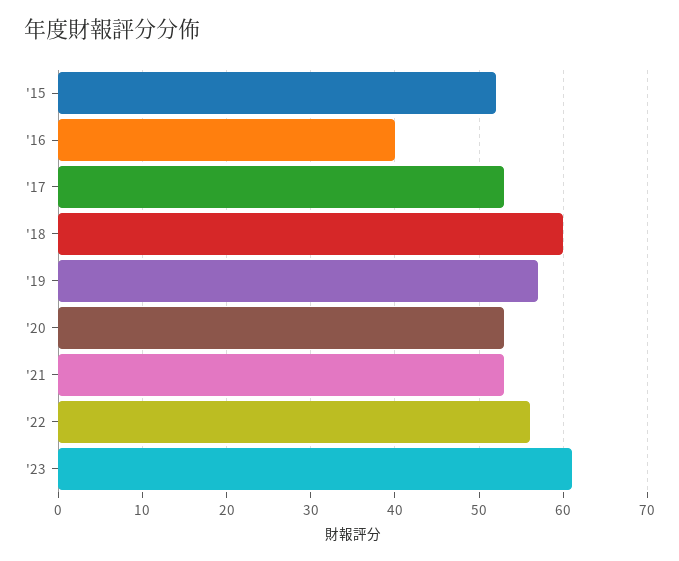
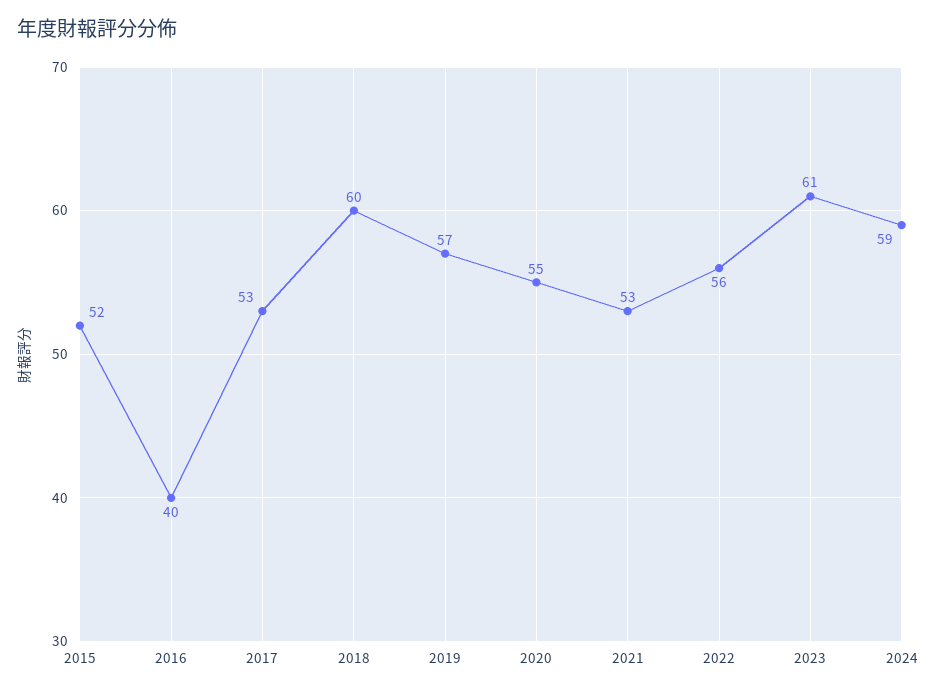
'20: 53 -> 55
2024: none -> 59

